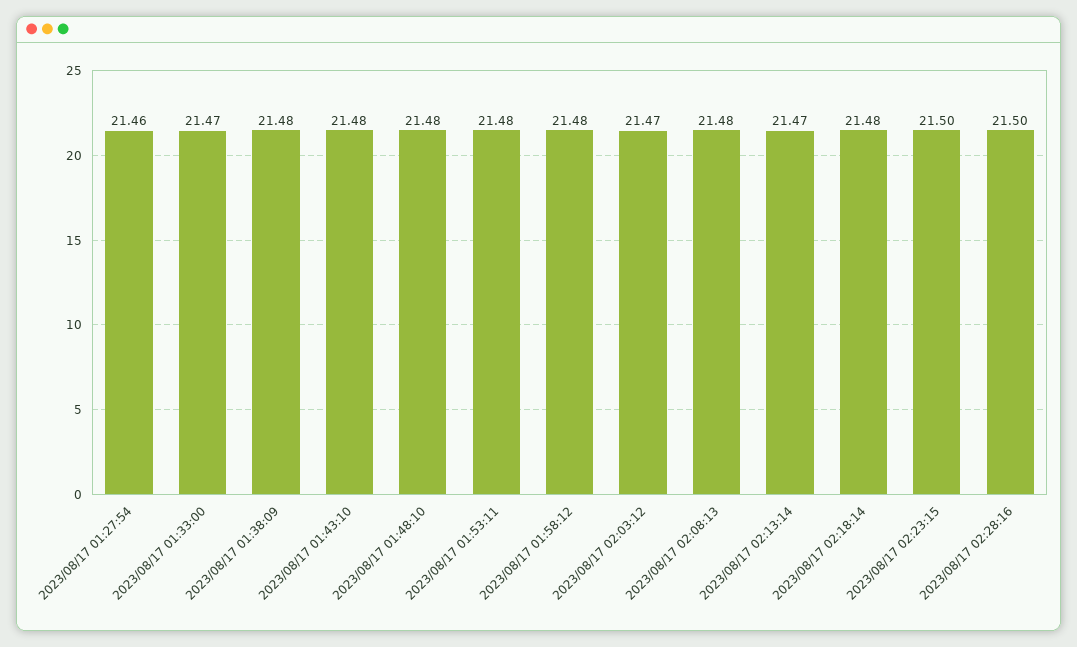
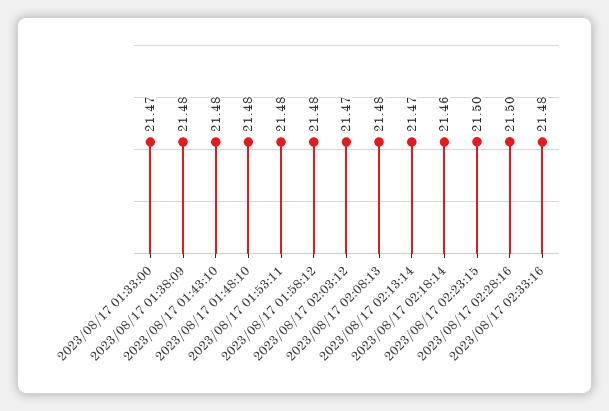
2023/08/17 01:27:54: 21.46 -> none
2023/08/17 02:18:14: 21.48 -> 21.46
2023/08/17 02:33:16: none -> 21.48

